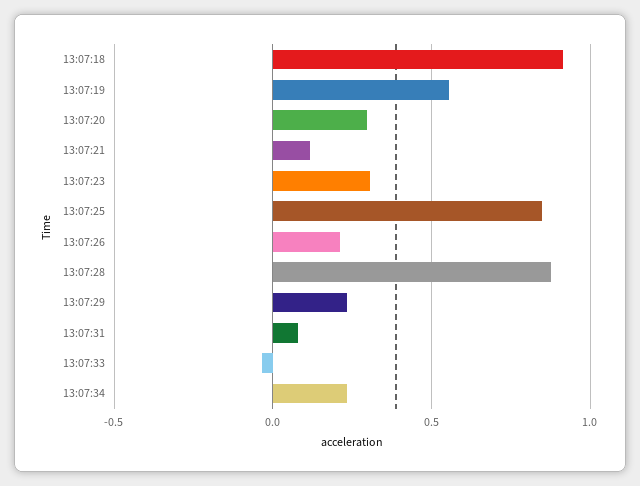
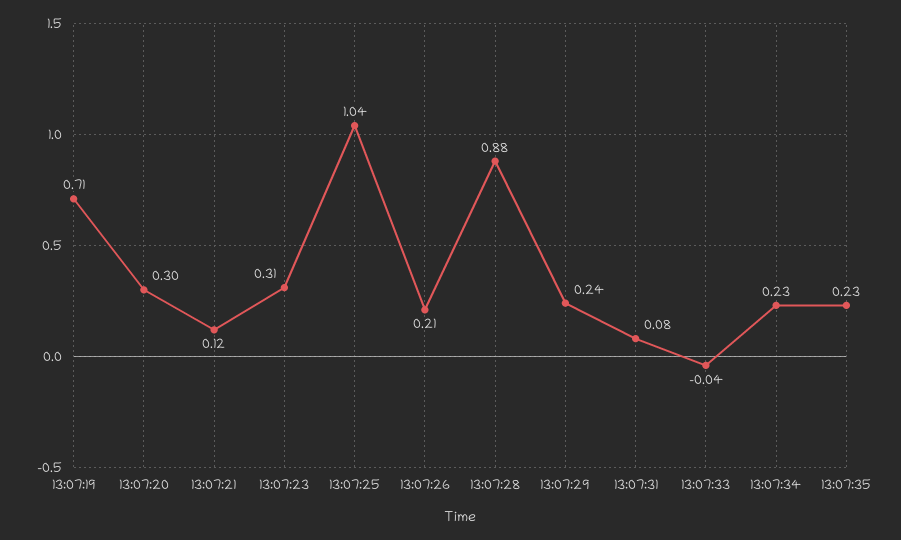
13:07:18: 0.9 -> none
13:07:19: 0.55 -> 0.71
13:07:25: 0.85 -> 1.04
13:07:35: none -> 0.23

